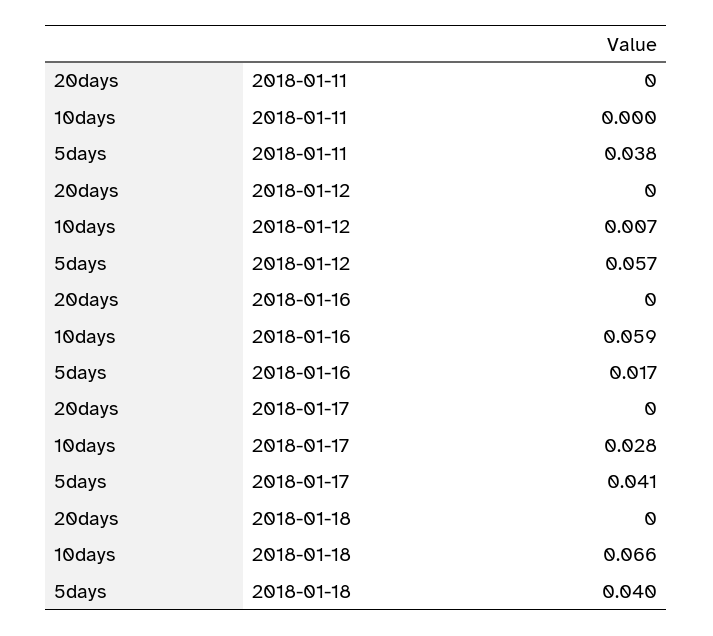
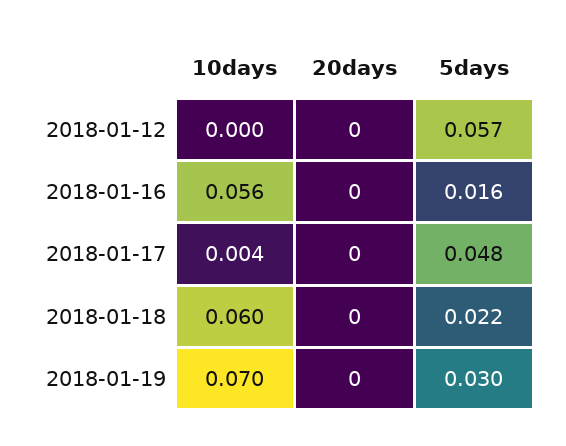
20days, 2018-01-11: 0 -> none
10days, 2018-01-11: 0 -> none
5days, 2018-01-11: 0.038 -> none
10days, 2018-01-12: 0.007 -> 0
10days, 2018-01-16: 0.059 -> 0.056
5days, 2018-01-16: 0.017 -> 0.016
10days, 2018-01-17: 0.028 -> 0.004
5days, 2018-01-17: 0.041 -> 0.048
10days, 2018-01-18: 0.066 -> 0.06
5days, 2018-01-18: 0.04 -> 0.022
10days, 2018-01-19: none -> 0.07
20days, 2018-01-19: none -> 0
5days, 2018-01-19: none -> 0.03

